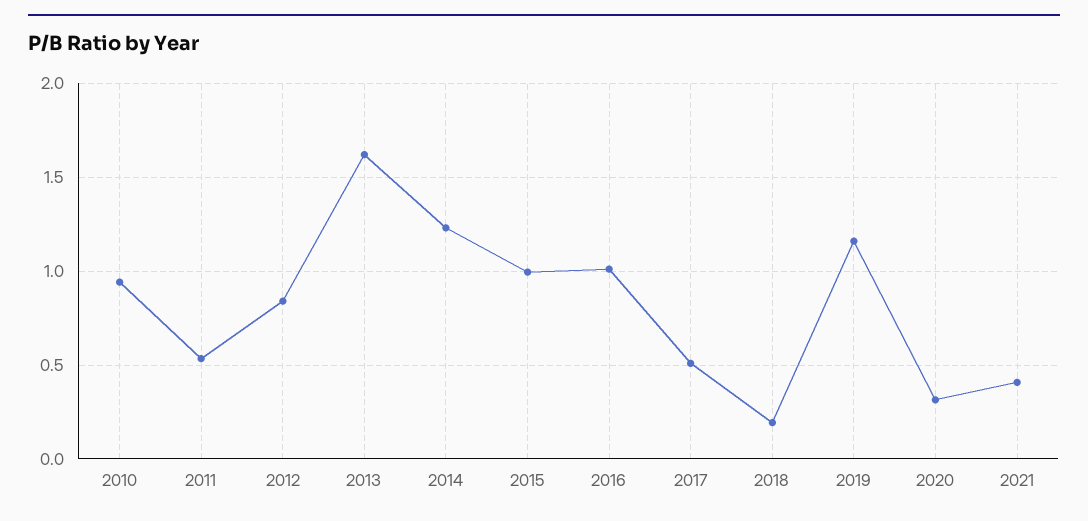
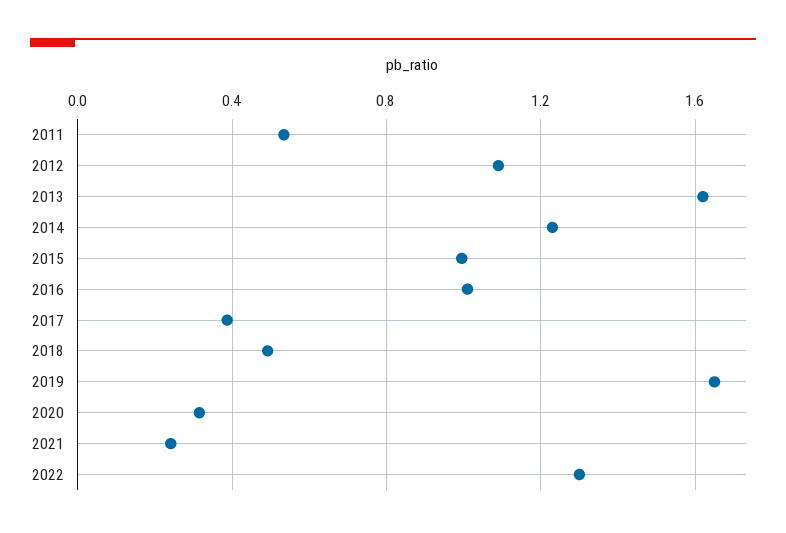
2010: 0.95 -> none
2012: 0.85 -> 1.1
2017: 0.5 -> 0.4
2018: 0.2 -> 0.5
2019: 1.15 -> 1.65
2021: 0.4 -> 0.25
2022: none -> 1.3

